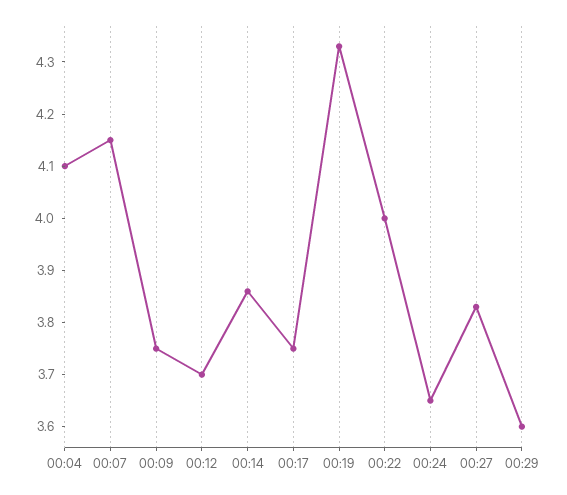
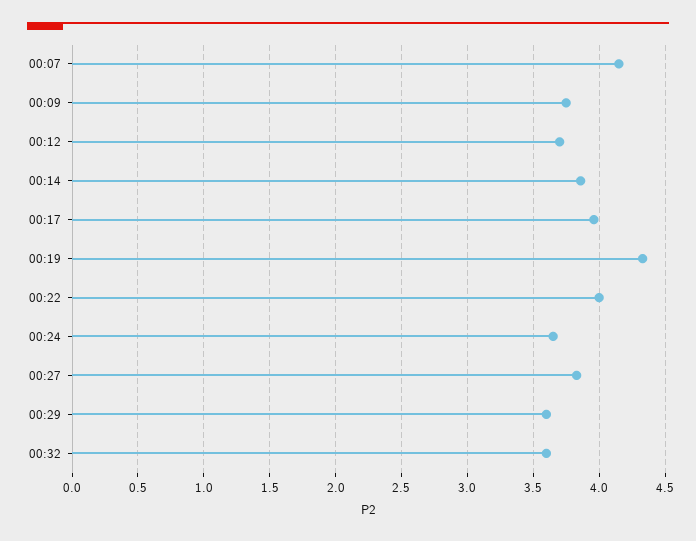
00:04: 4.1 -> none
00:17: 3.75 -> 3.95
00:32: none -> 3.6

